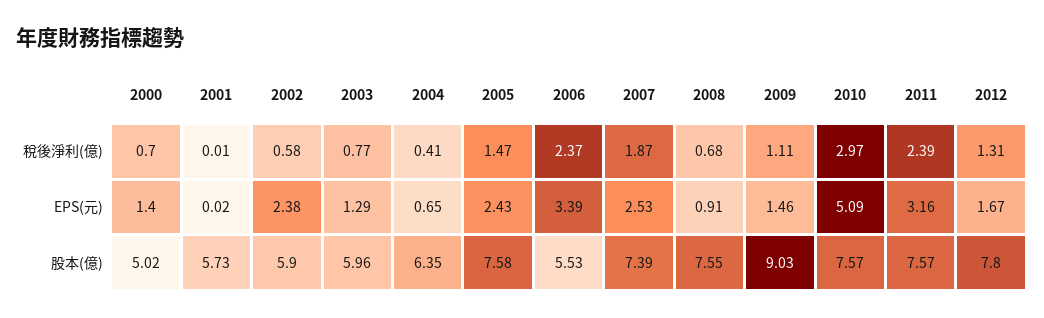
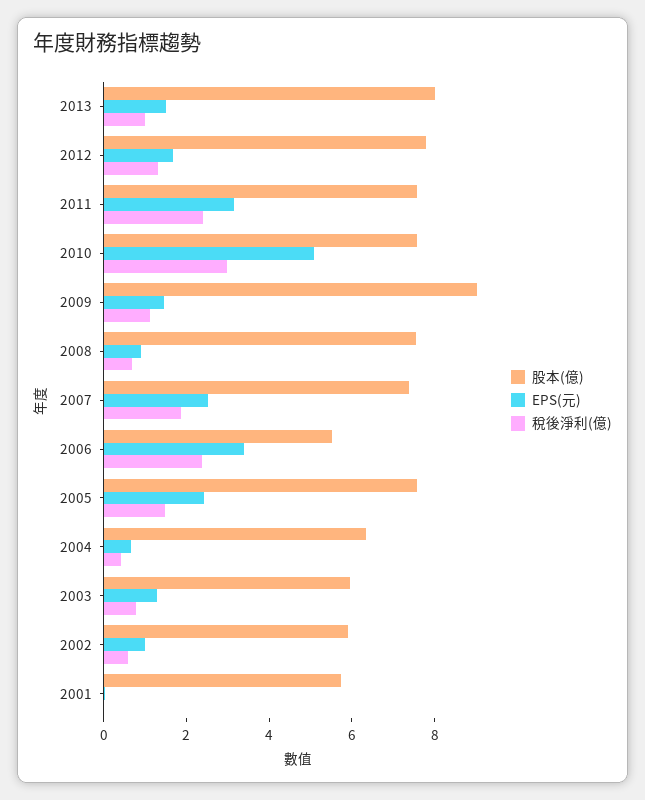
稅後淨利(億), 2000: 0.7 -> none
EPS(元), 2000: 1.4 -> none
EPS(元), 2002: 2.38 -> 1
股本(億), 2000: 5.02 -> none
股本(億), 2013: none -> 8
EPS(元), 2013: none -> 1.5
稅後淨利(億), 2013: none -> 1

